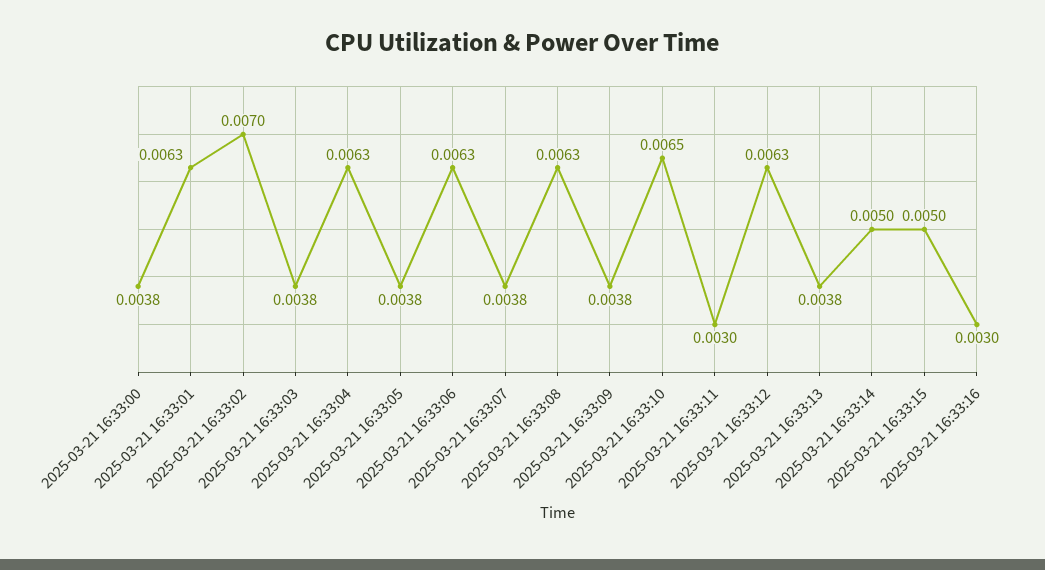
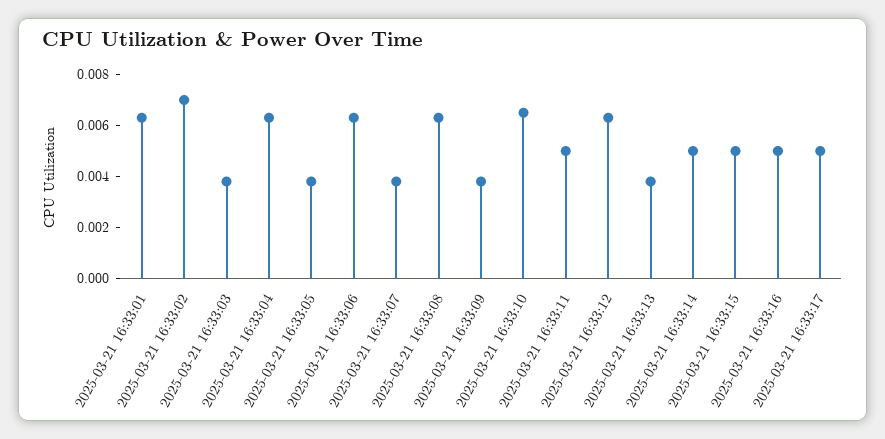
2025-03-21 16:33:00: 0.0038 -> none
2025-03-21 16:33:11: 0.003 -> 0.005
2025-03-21 16:33:16: 0.003 -> 0.005
2025-03-21 16:33:17: none -> 0.005

